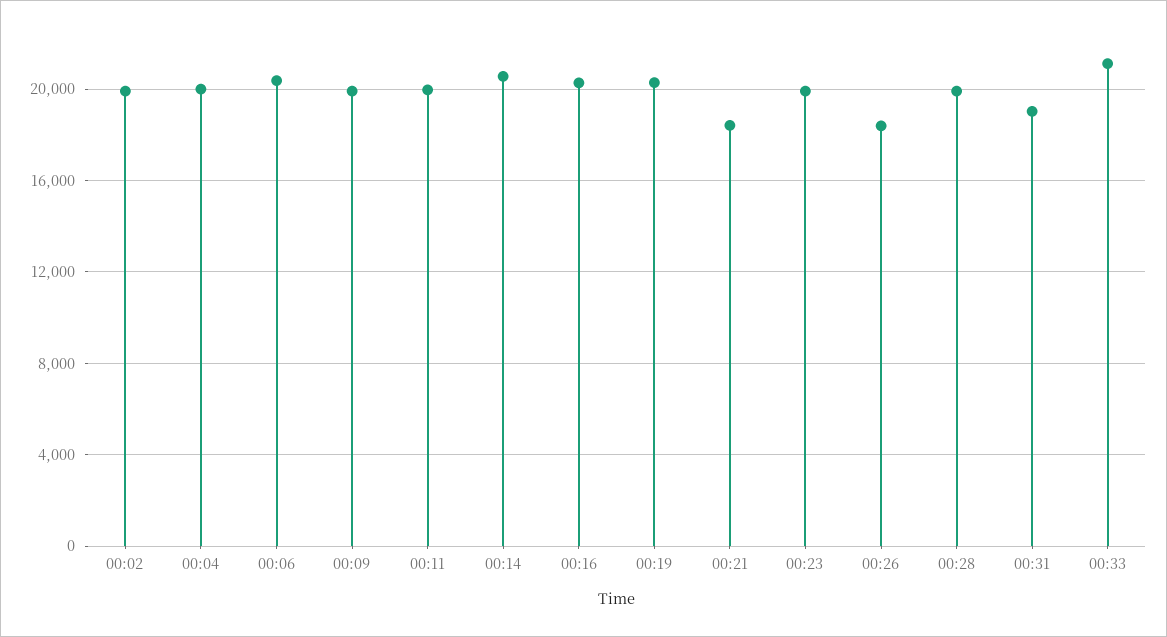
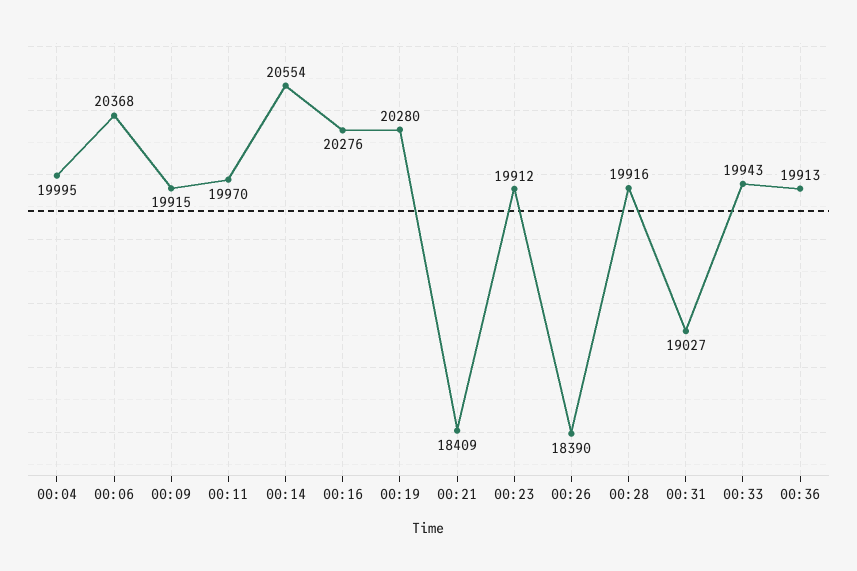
00:02: 20000 -> none
00:33: 21000 -> 19943
00:36: none -> 19913

